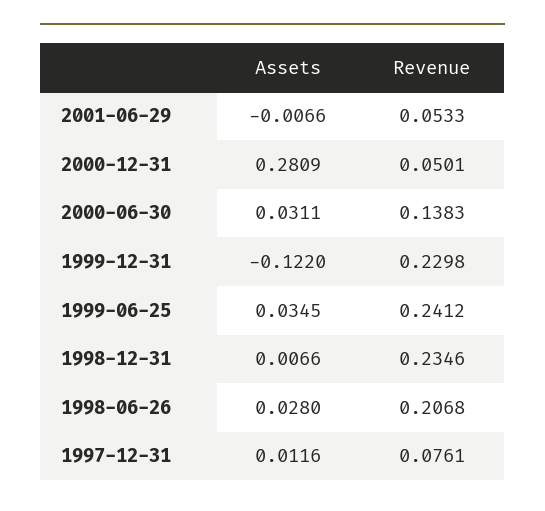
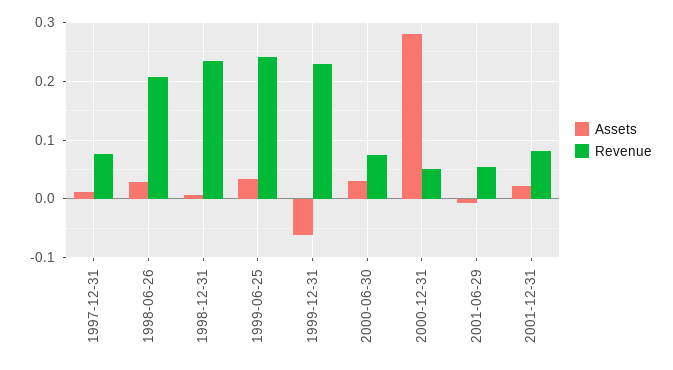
Revenue, 2000-06-30: 0.1383 -> 0.08
Assets, 1999-12-31: -0.122 -> -0.06
Assets, 2001-12-31: none -> 0.02
Revenue, 2001-12-31: none -> 0.08

